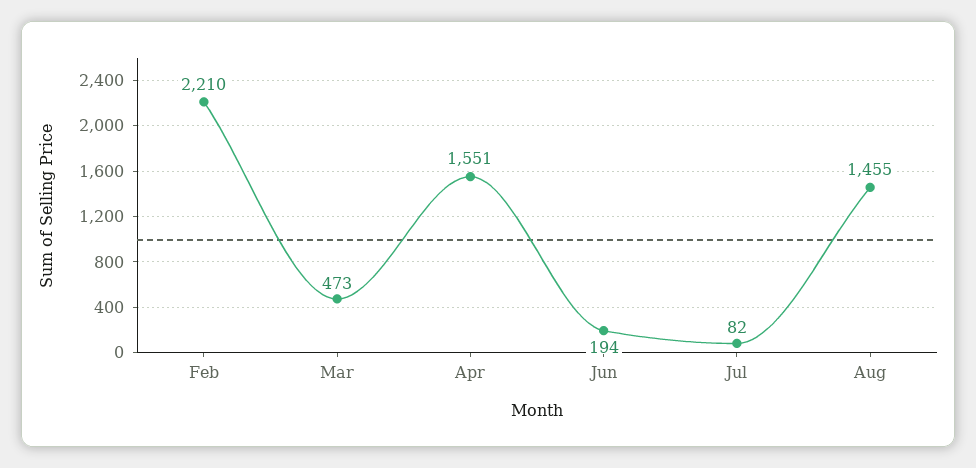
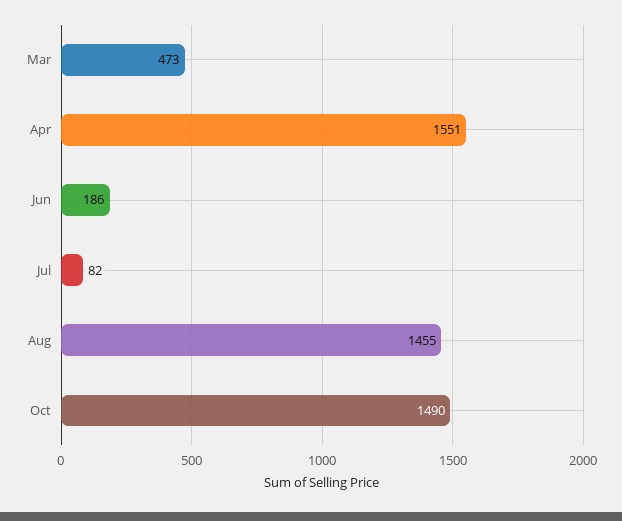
Feb: 2210 -> none
Jun: 194 -> 186
Oct: none -> 1490

